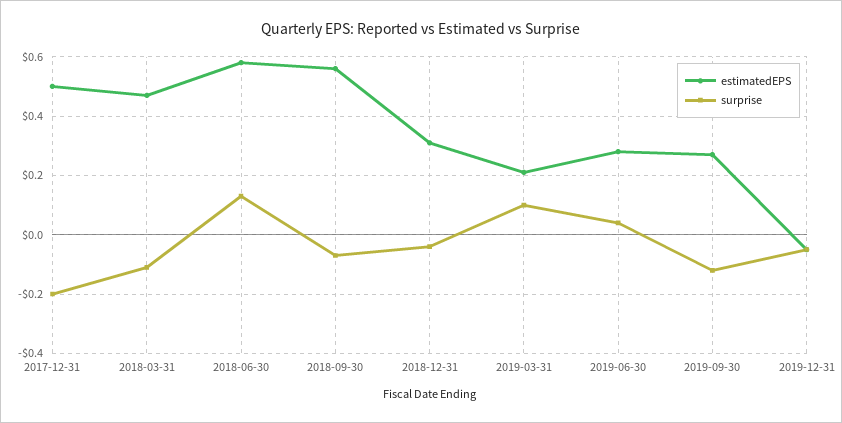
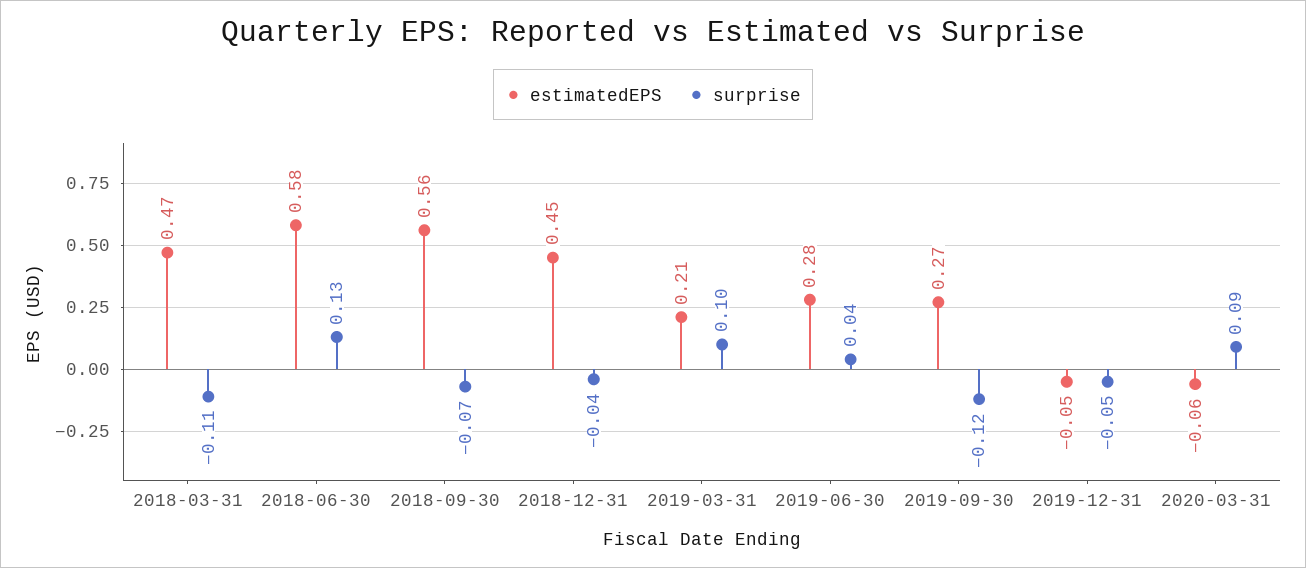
estimatedEPS, 2017-12-31: 0.5 -> none
surprise, 2017-12-31: -0.2 -> none
estimatedEPS, 2018-12-31: 0.3 -> 0.45
estimatedEPS, 2020-03-31: none -> -0.06
surprise, 2020-03-31: none -> 0.09

